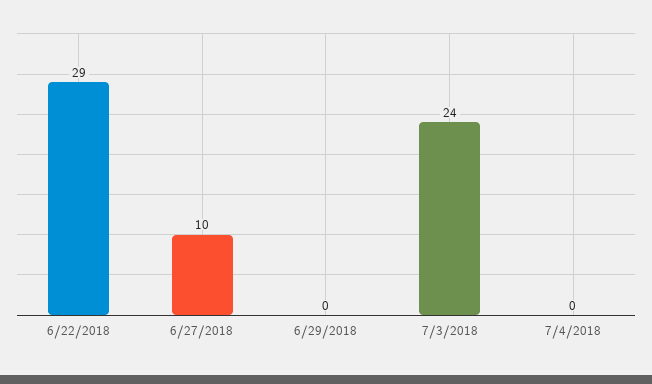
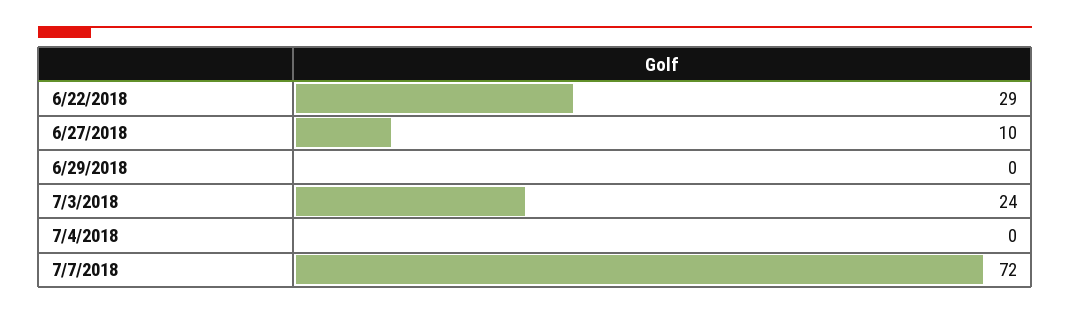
7/7/2018: none -> 72

